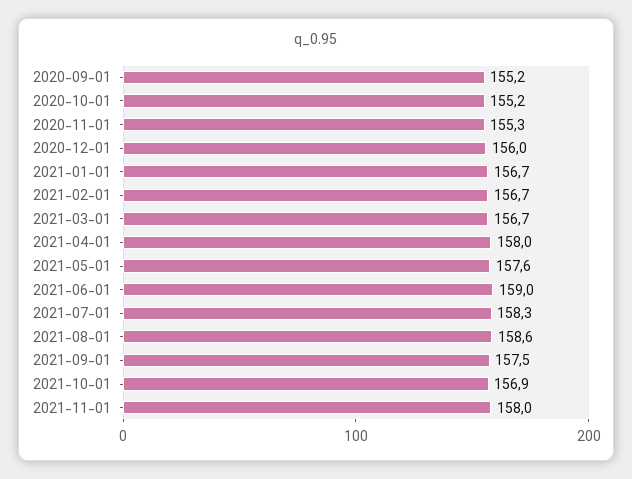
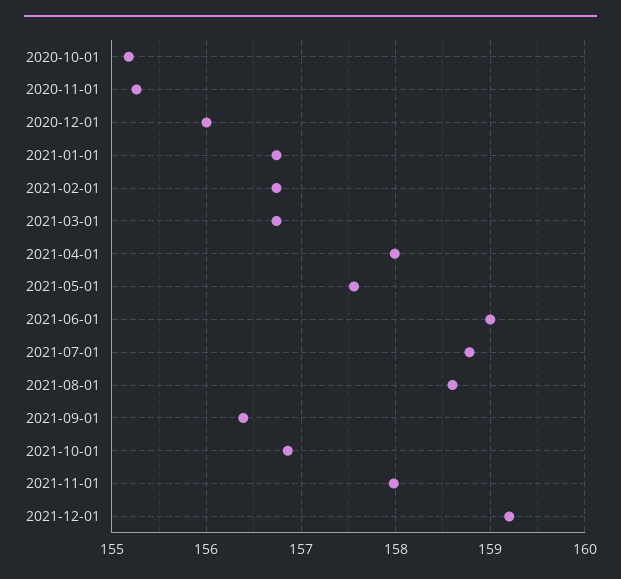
2020-09-01: 155.2 -> none
2021-07-01: 158.3 -> 158.8
2021-09-01: 157.5 -> 156.4
2021-12-01: none -> 159.2

